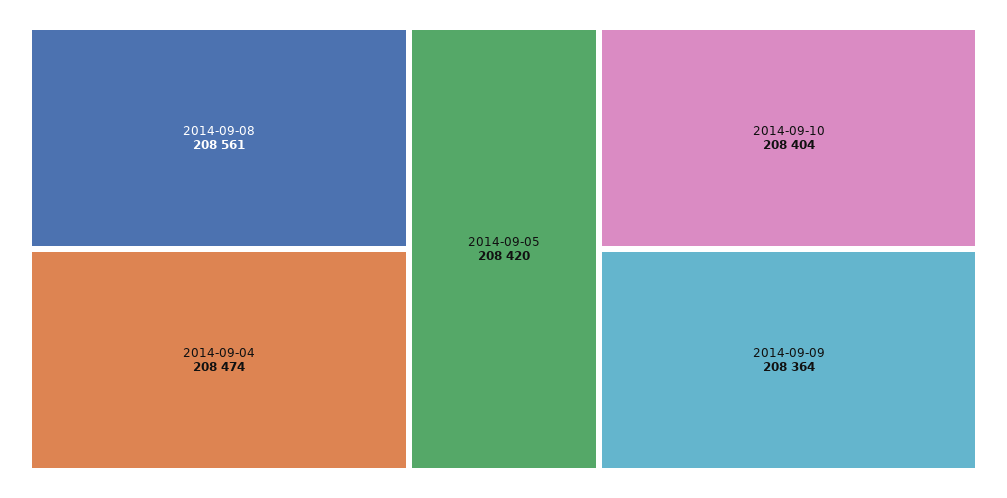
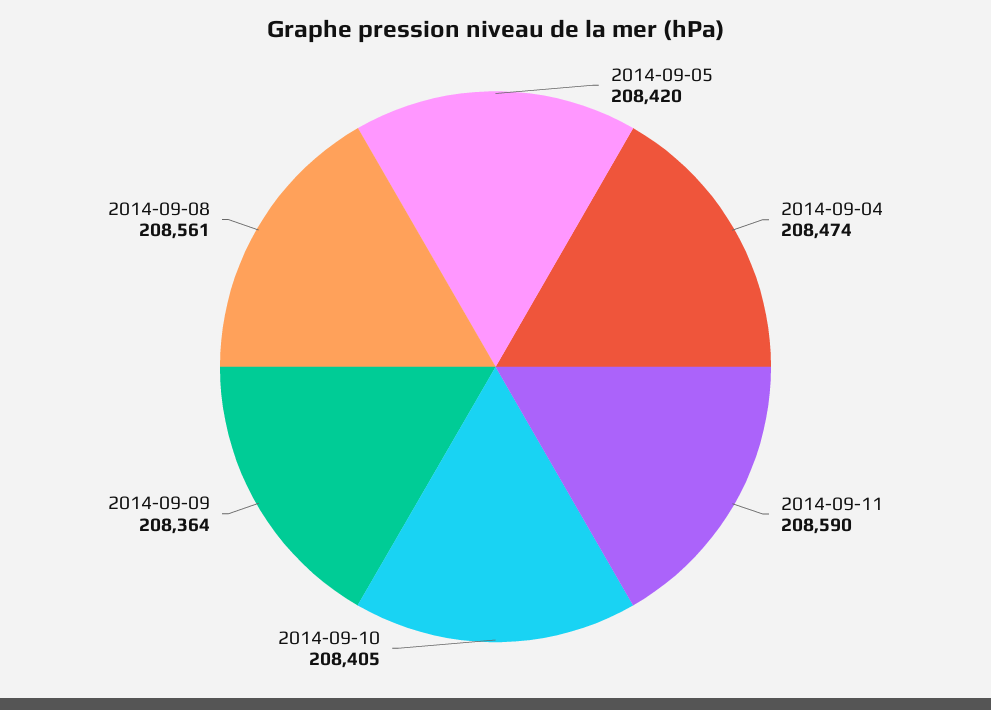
2014-09-10: 208404 -> 208405
2014-09-11: none -> 208590

